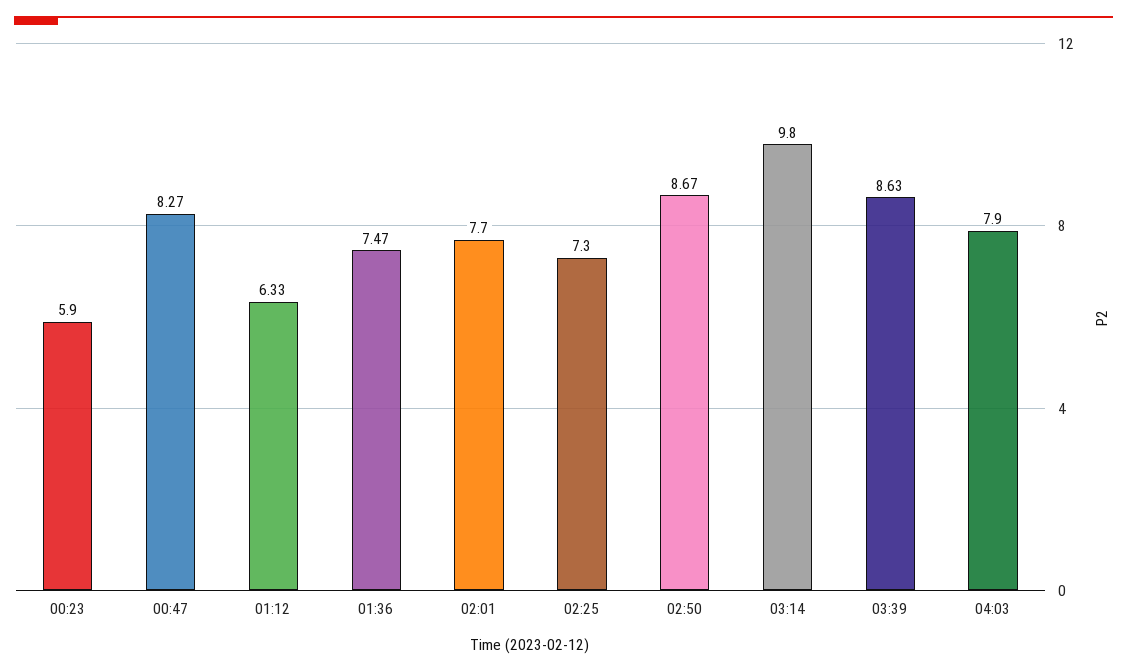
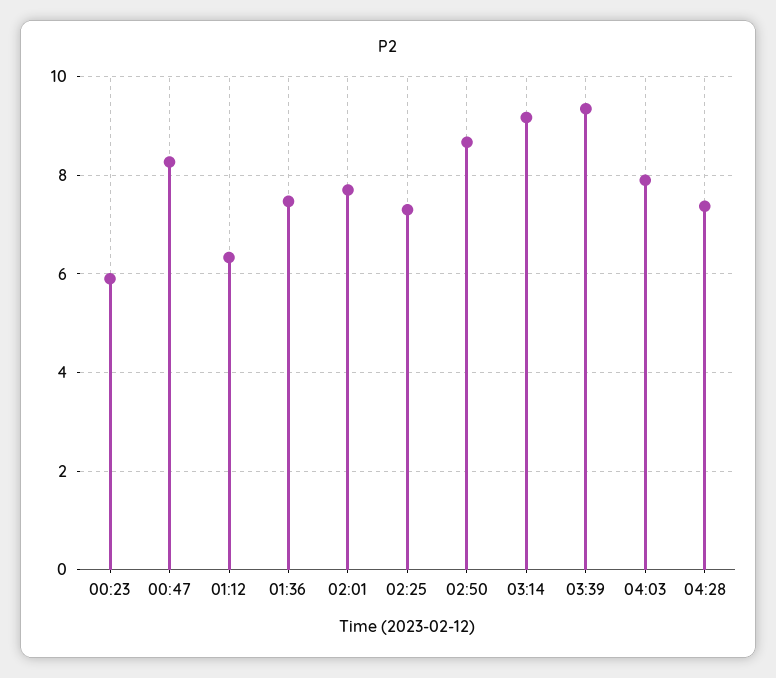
03:14: 9.8 -> 9.2
03:39: 8.63 -> 9.4
04:28: none -> 7.4

